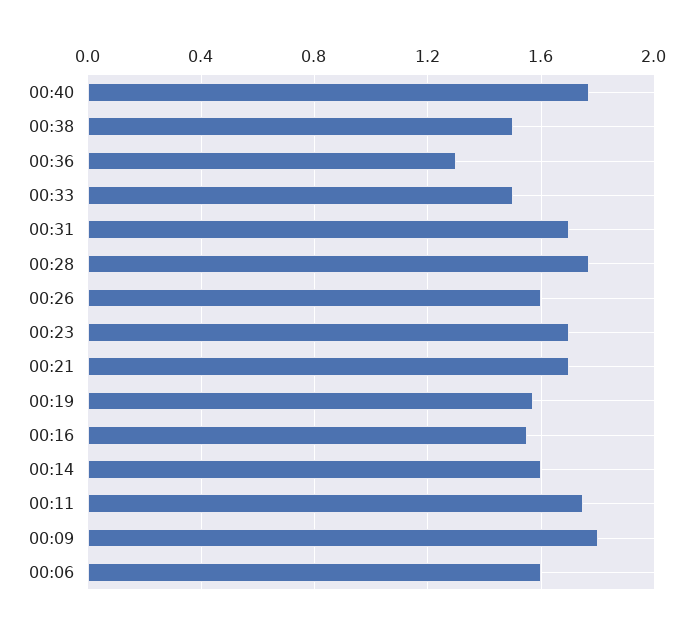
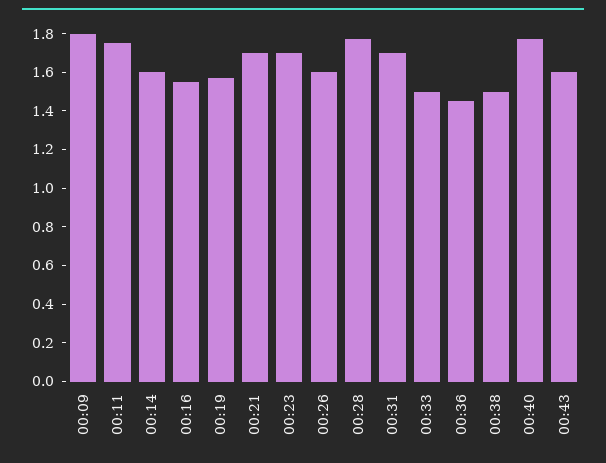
00:36: 1.3 -> 1.45
00:06: 1.6 -> none
00:43: none -> 1.6

